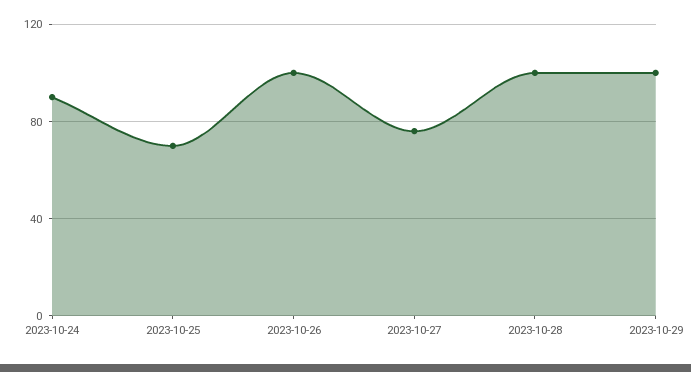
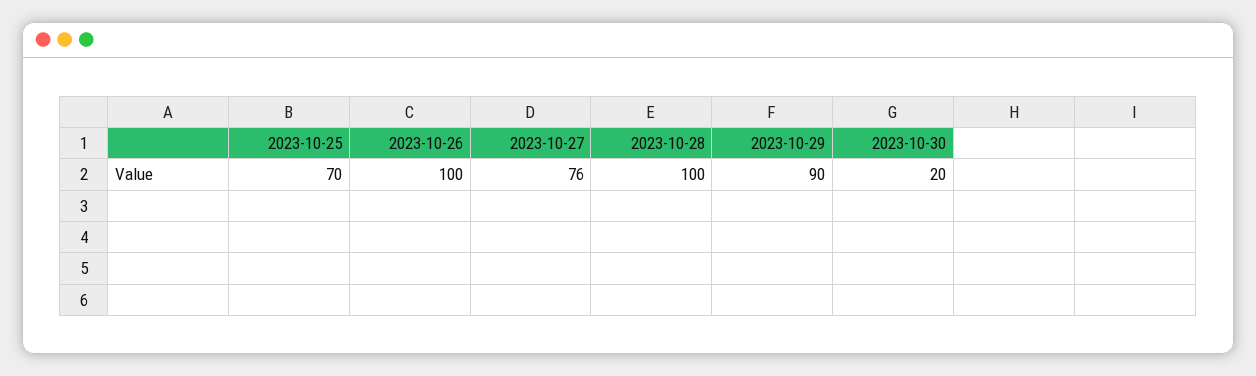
2023-10-24: 90 -> none
2023-10-29: 100 -> 90
2023-10-30: none -> 20

